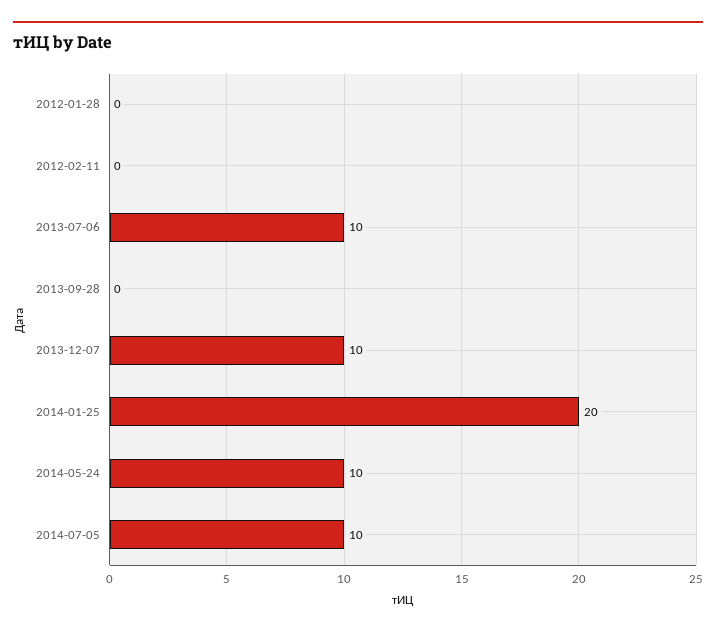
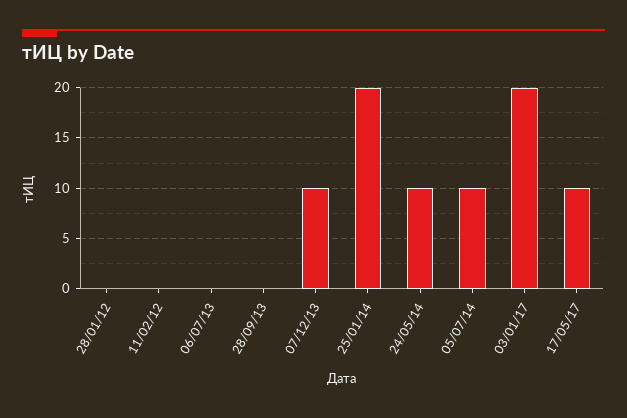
2013-07-06: 10 -> 0
03/01/17: none -> 20
17/05/17: none -> 10

